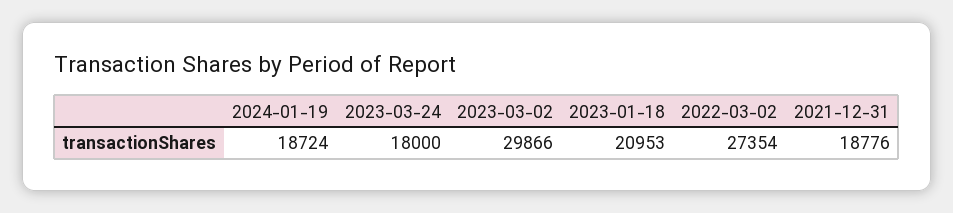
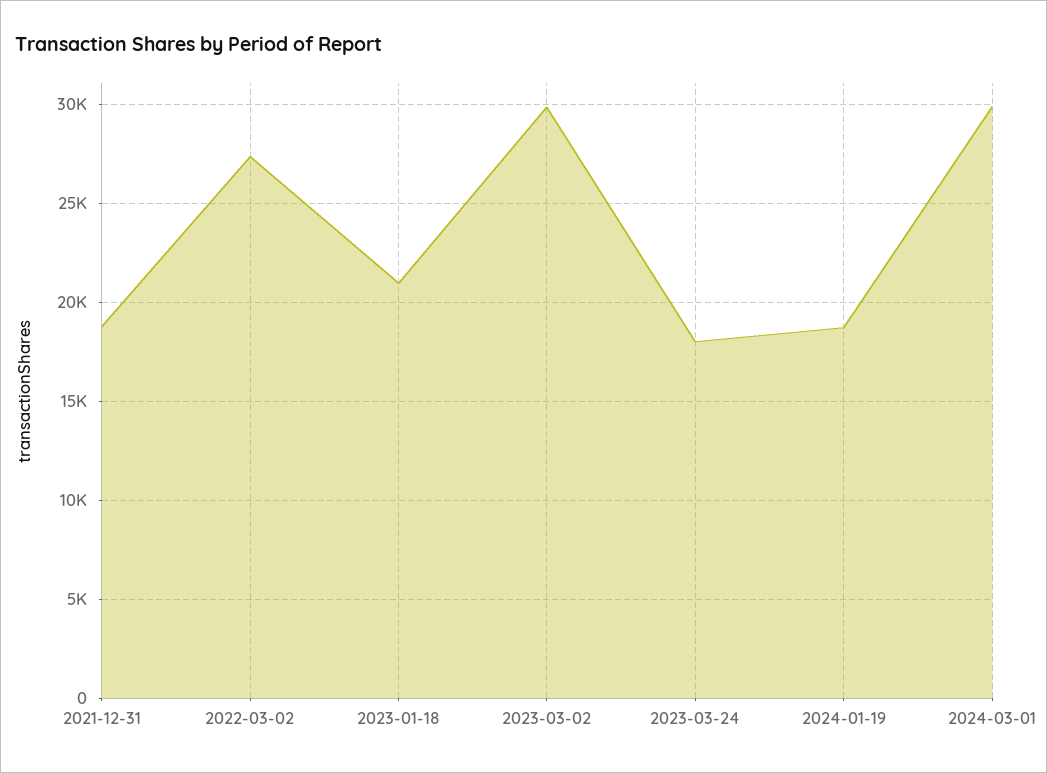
2024-03-01: none -> 30000

